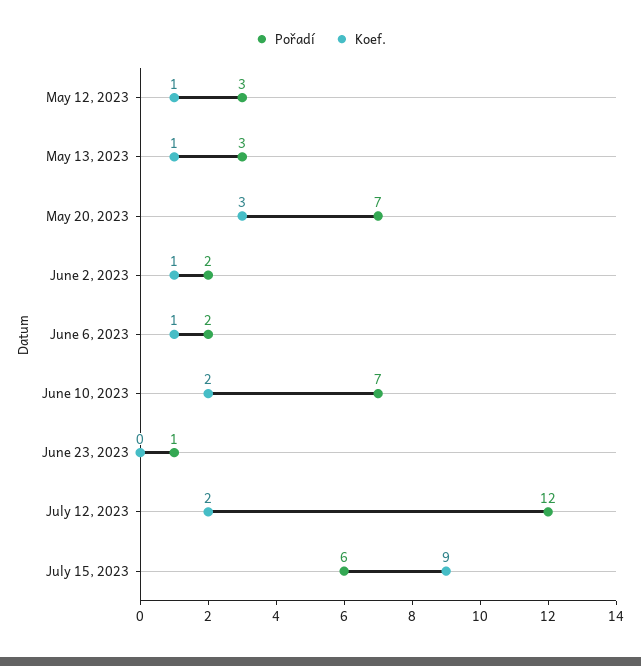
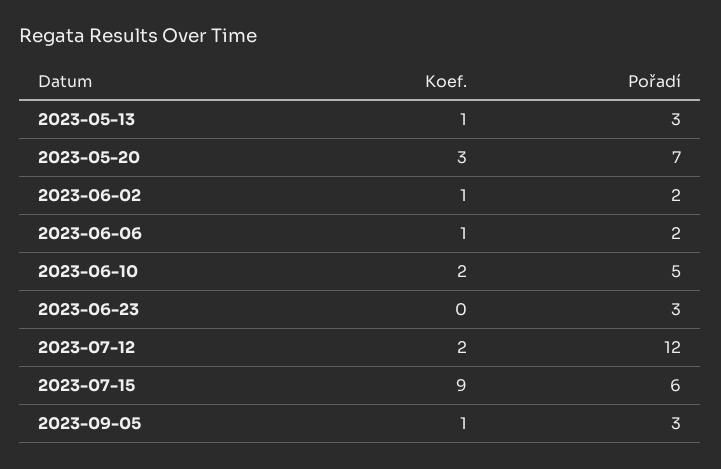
Pořadí, May 12, 2023: 3 -> none
Koef., May 12, 2023: 1 -> none
Pořadí, June 10, 2023: 7 -> 5
Pořadí, June 23, 2023: 1 -> 3
Koef., 2023-09-05: none -> 1
Pořadí, 2023-09-05: none -> 3

